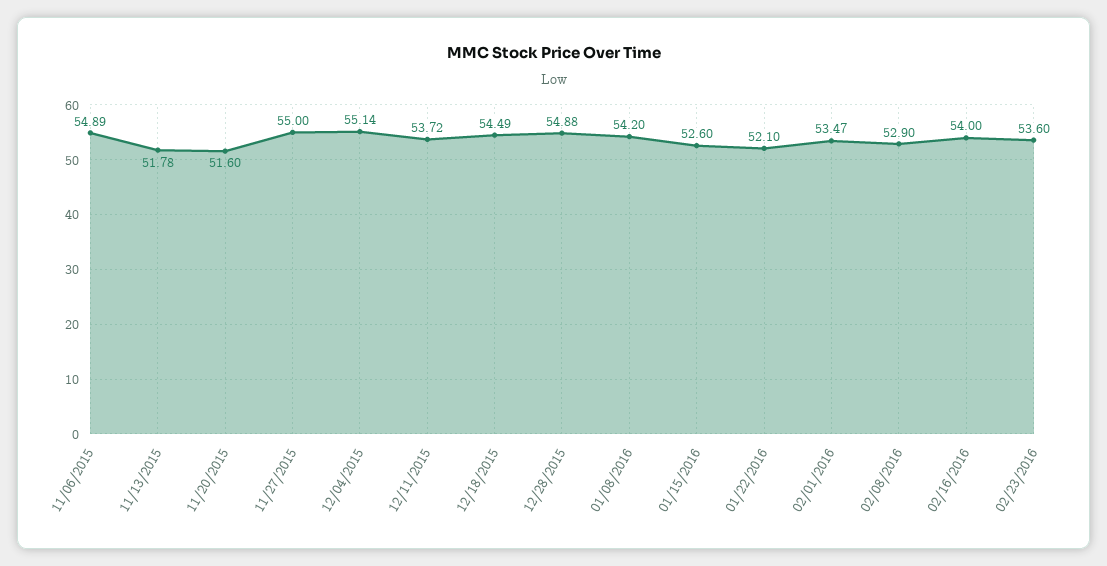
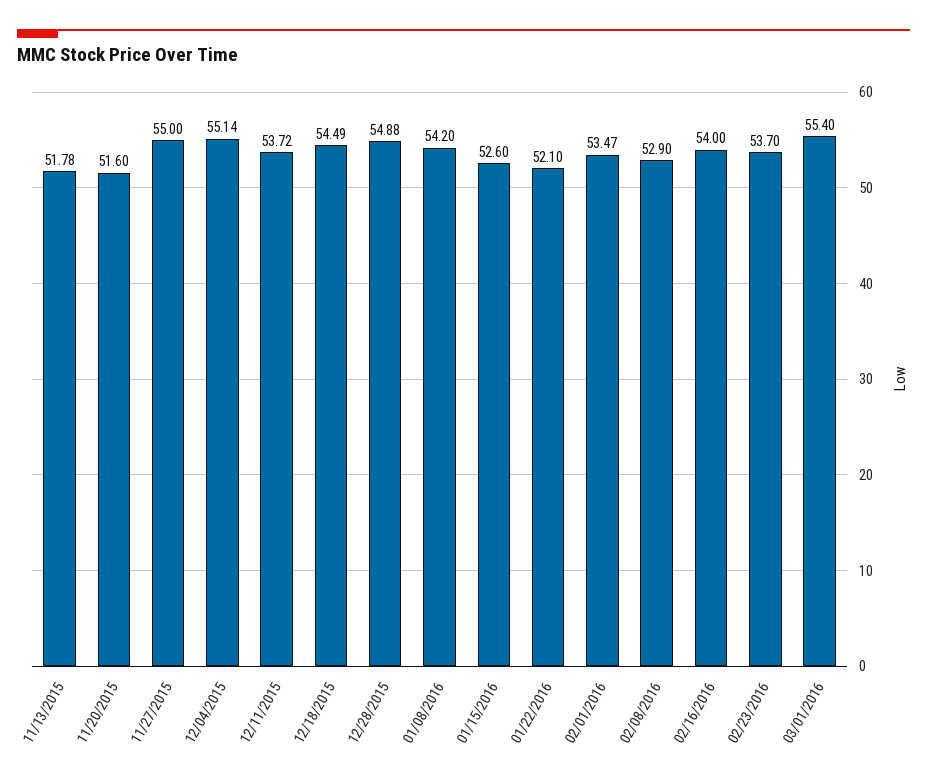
11/06/2015: 54.89 -> none
02/23/2016: 53.6 -> 53.7
03/01/2016: none -> 55.4

